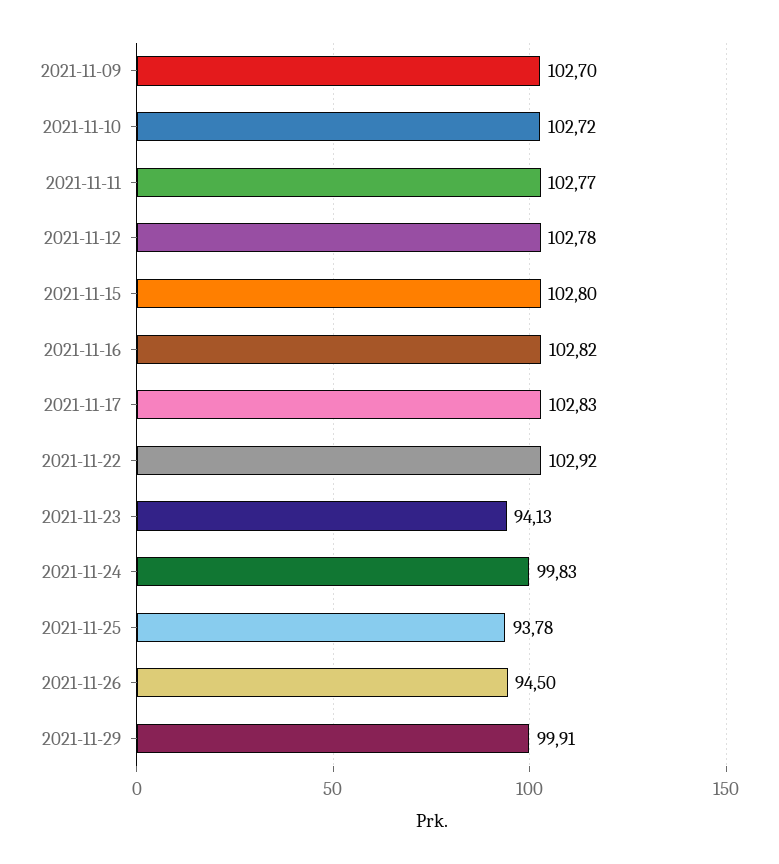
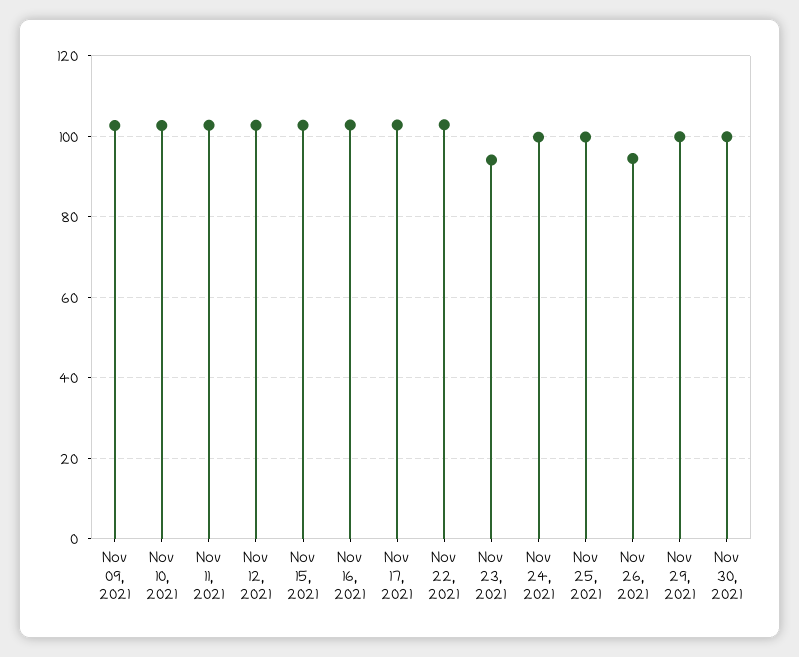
2021-11-25: 93.78 -> 100
Nov 30, 2021: none -> 100

